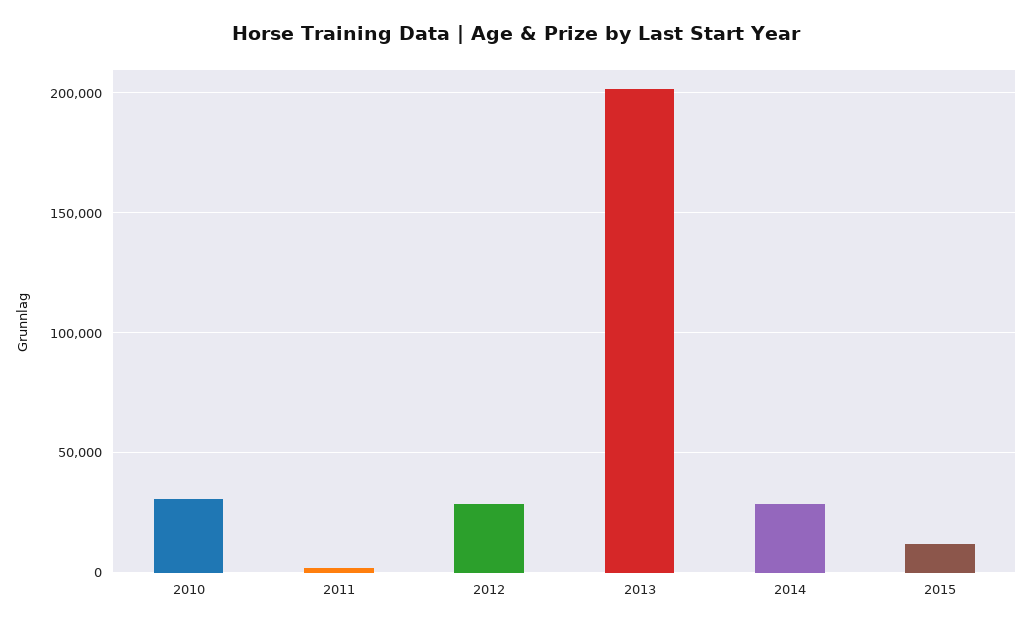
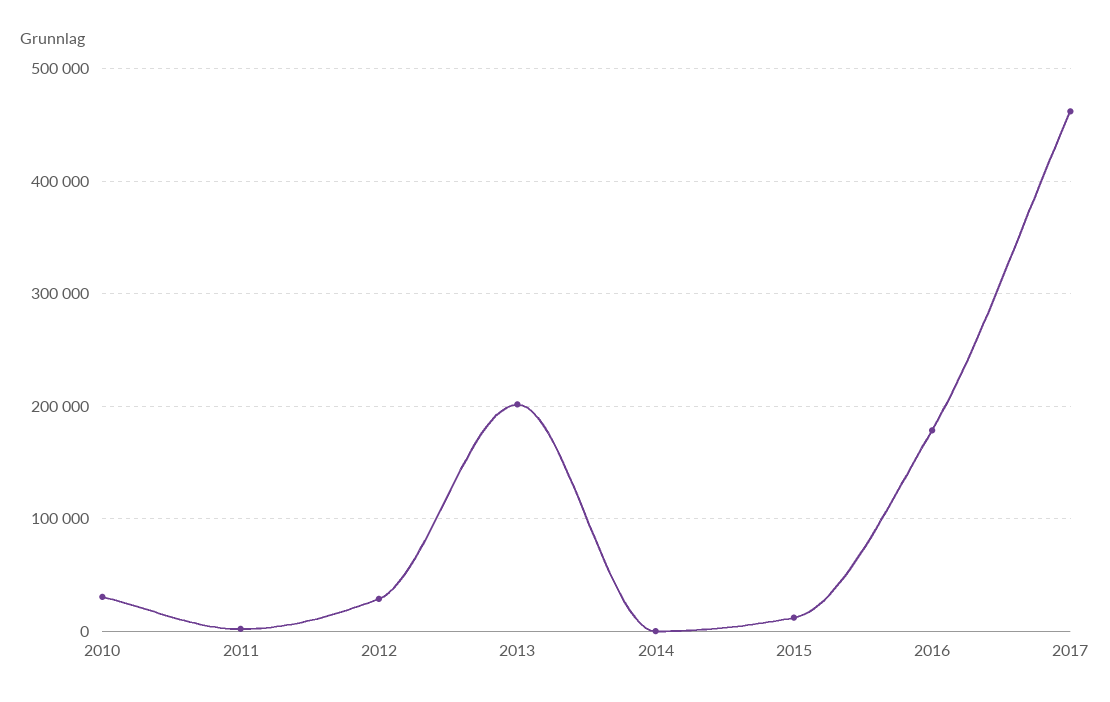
2014: 30000 -> 0
2016: none -> 180000
2017: none -> 460000

